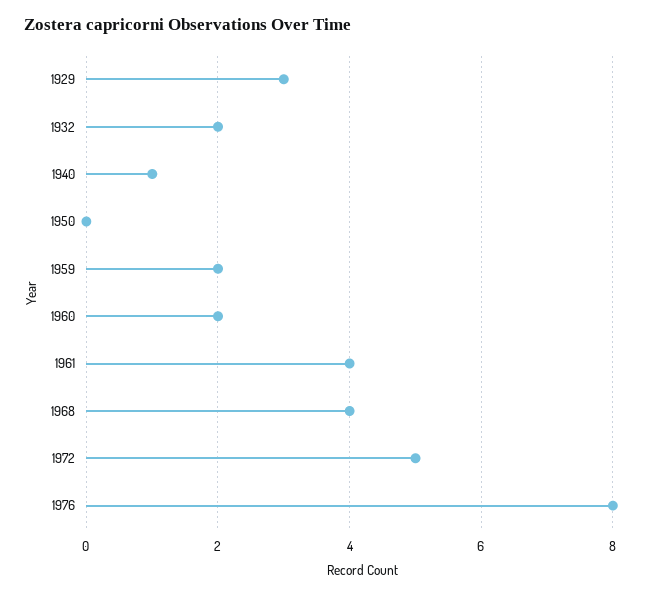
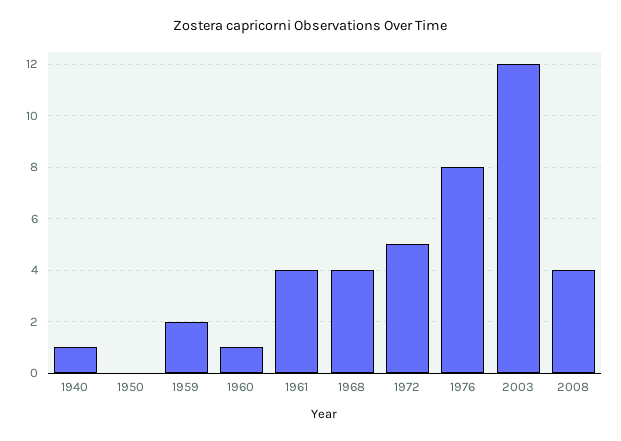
1929: 3 -> none
1932: 2 -> none
1960: 2 -> 1
2003: none -> 12
2008: none -> 4

